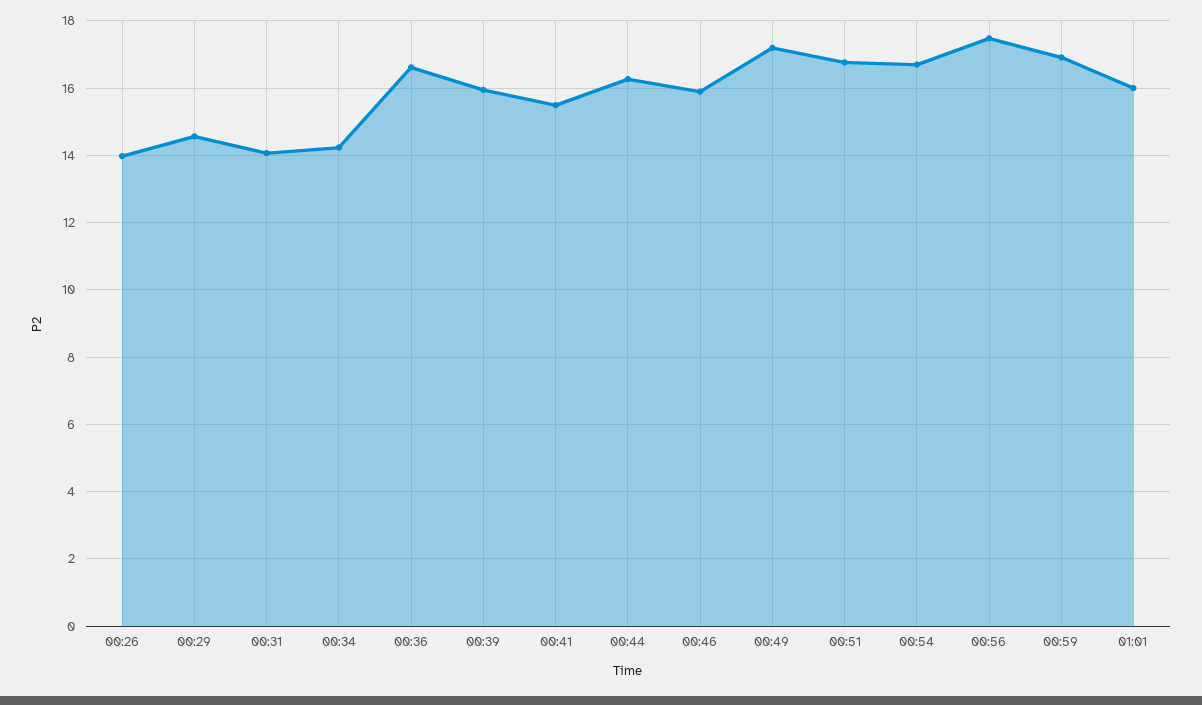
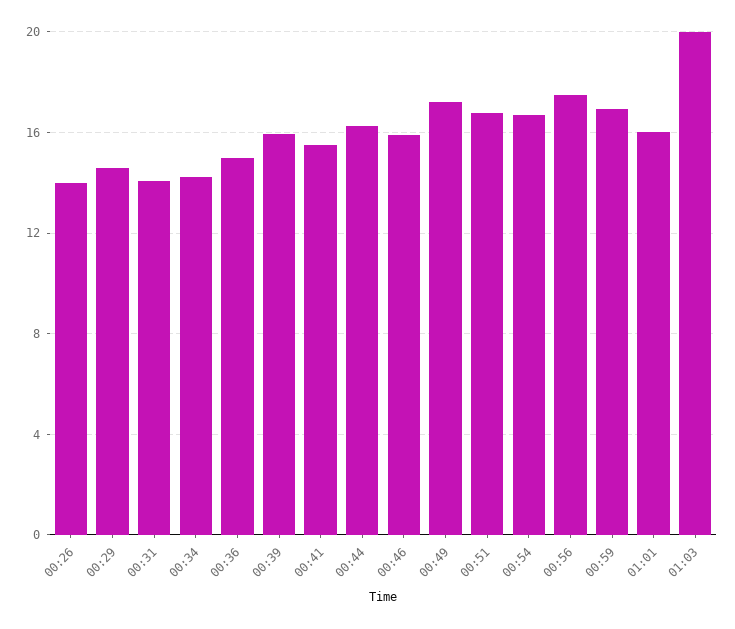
00:36: 16.6 -> 15
01:03: none -> 20

